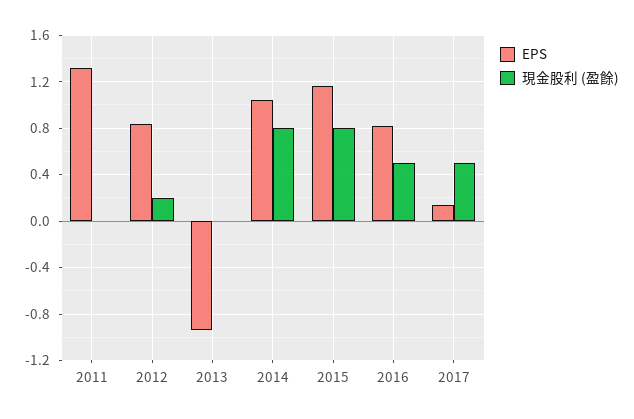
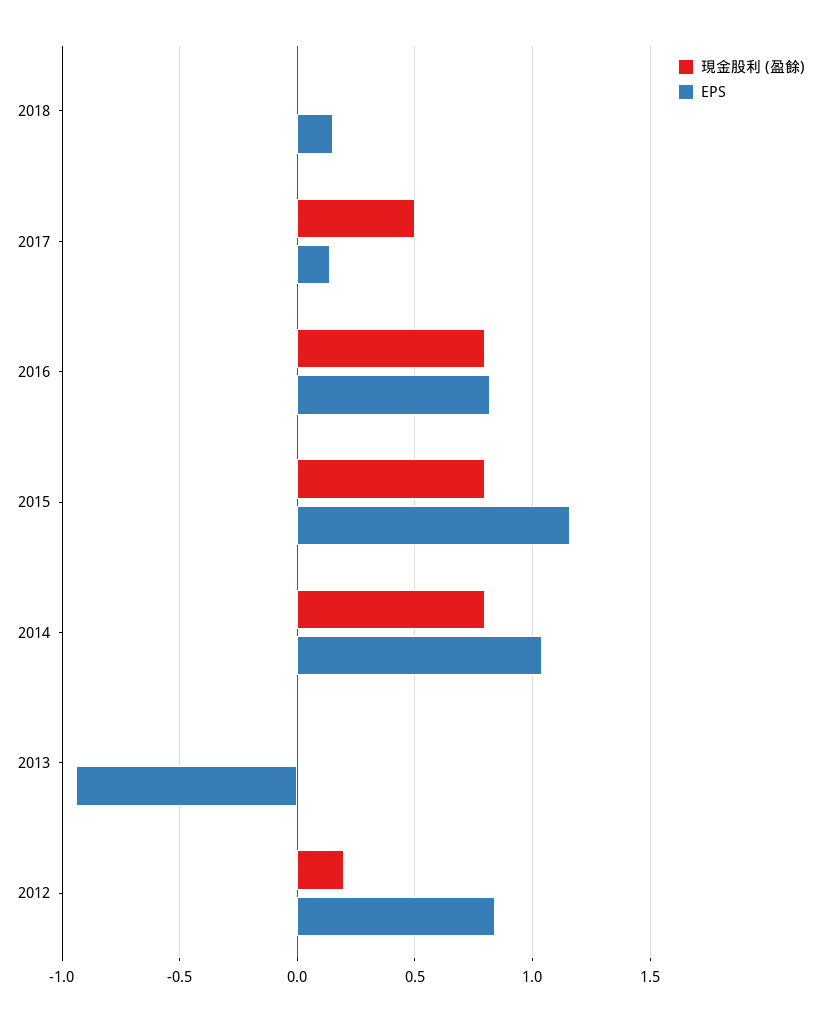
EPS, 2011: 1.3 -> none
現金股利 (盈餘), 2011: 0 -> none
現金股利 (盈餘), 2016: 0.5 -> 0.8
現金股利 (盈餘), 2018: none -> 0
EPS, 2018: none -> 0.15

